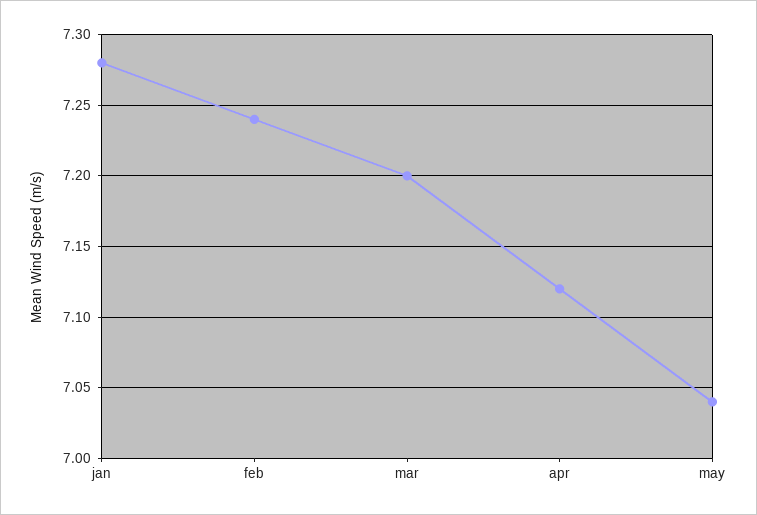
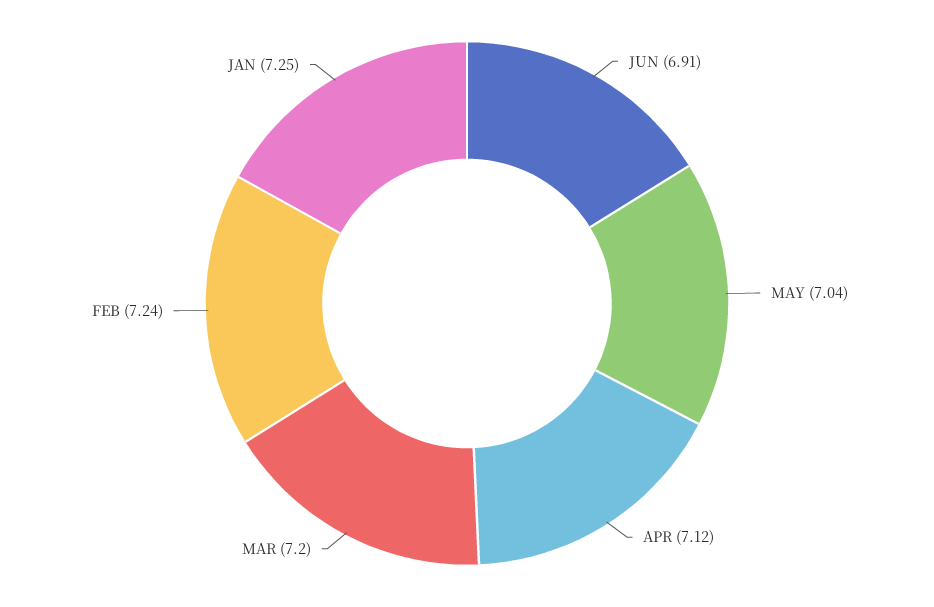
jan: 7.28 -> 7.25
JUN: none -> 6.91

